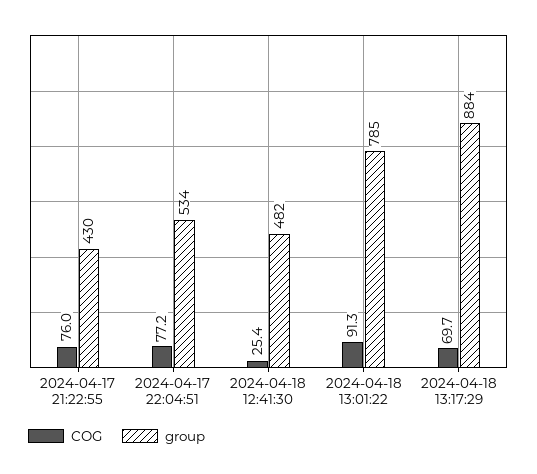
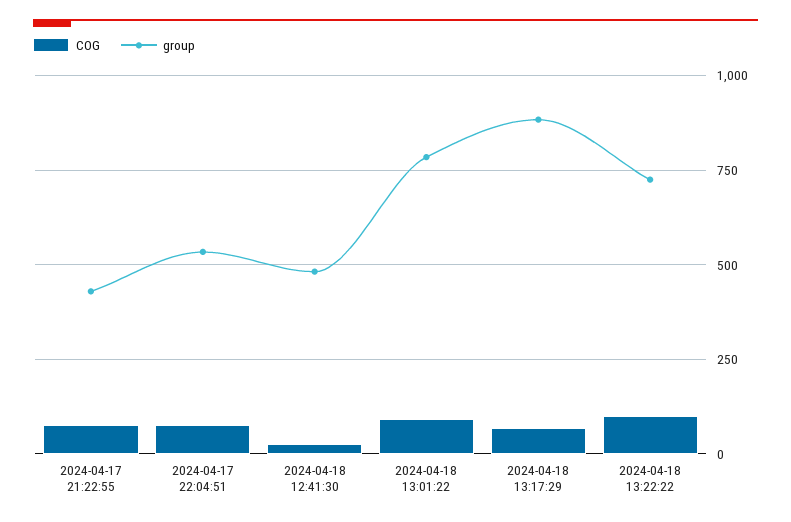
COG, 2024-04-18 13:22:22: none -> 100
group, 2024-04-18 13:22:22: none -> 725

